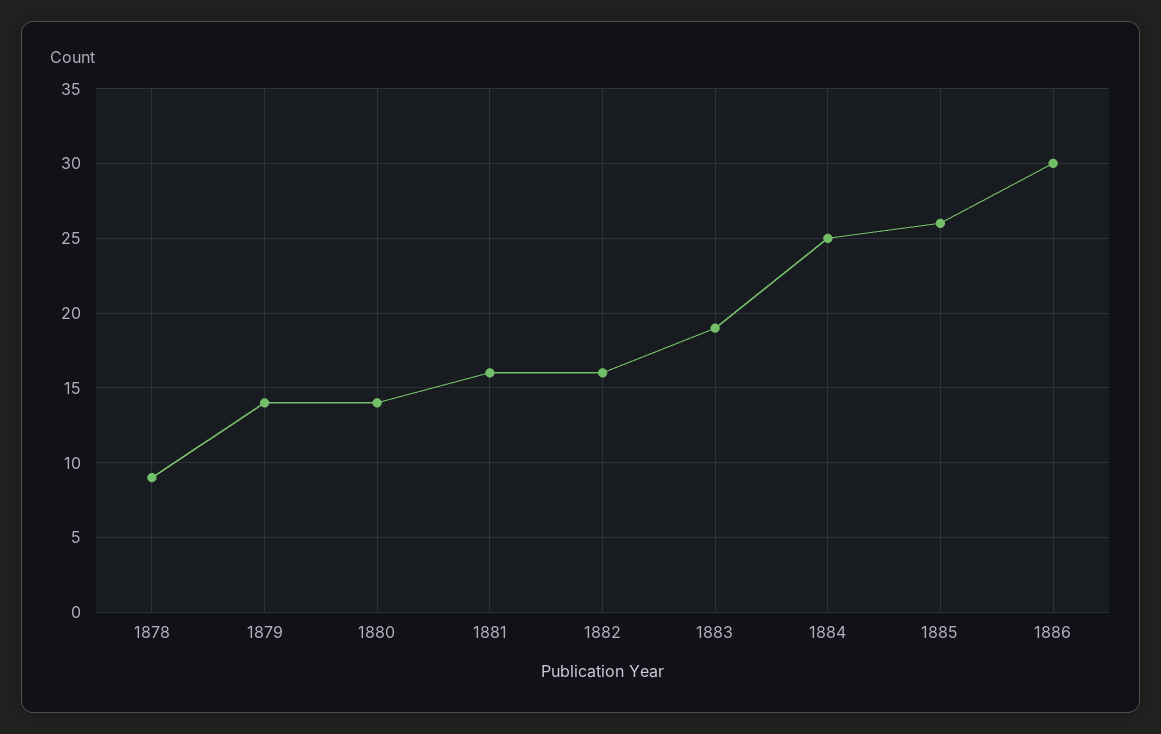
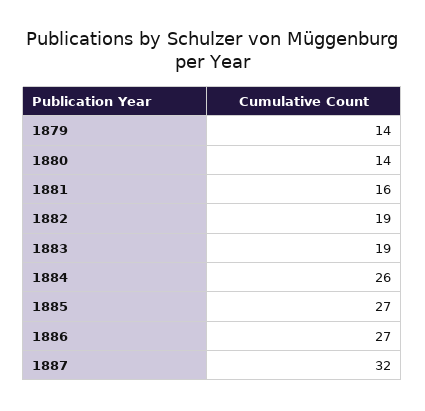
1878: 9 -> none
1882: 16 -> 19
1884: 25 -> 26
1885: 26 -> 27
1886: 30 -> 27
1887: none -> 32

